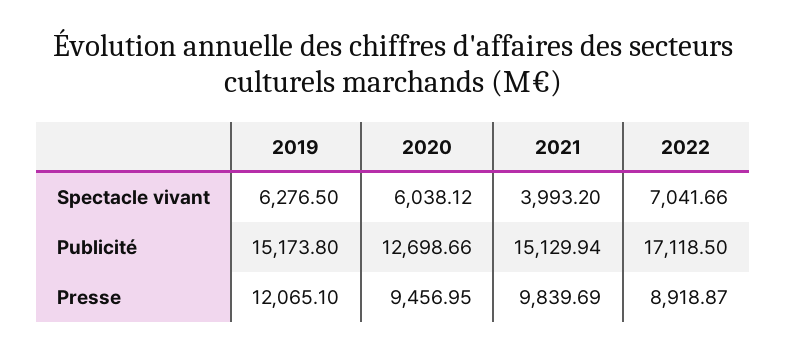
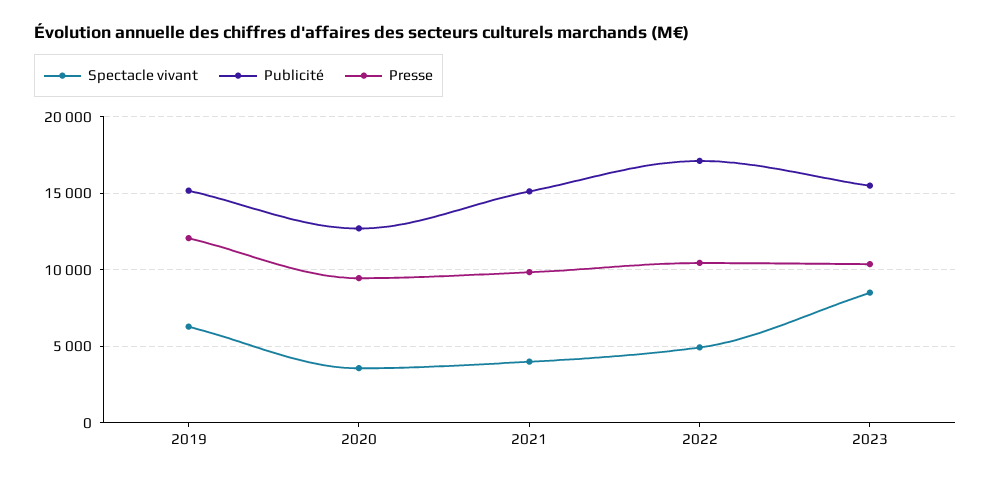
Spectacle vivant, 2020: 6038.12 -> 3500
Spectacle vivant, 2022: 7041.66 -> 5000
Presse, 2022: 8918.87 -> 10500
Spectacle vivant, 2023: none -> 8500
Publicité, 2023: none -> 15500
Presse, 2023: none -> 10500

